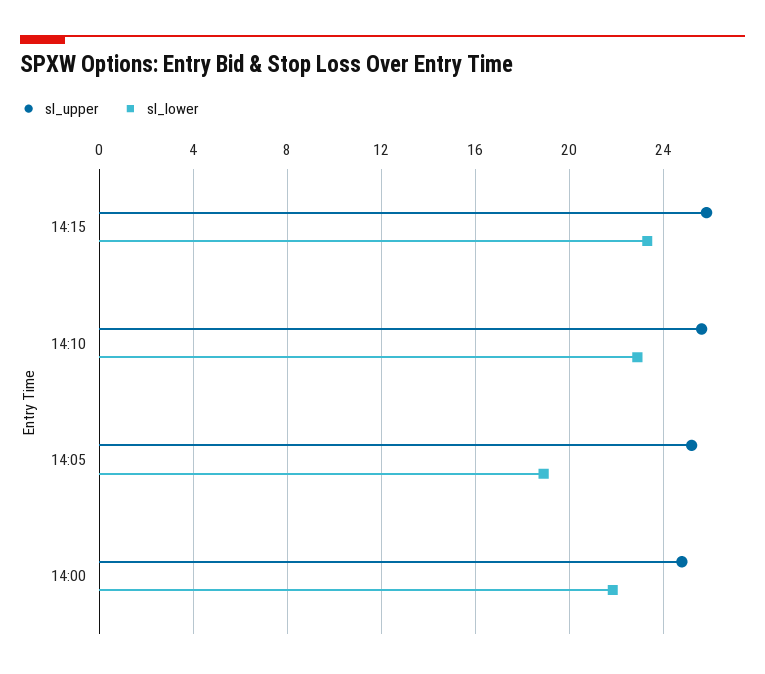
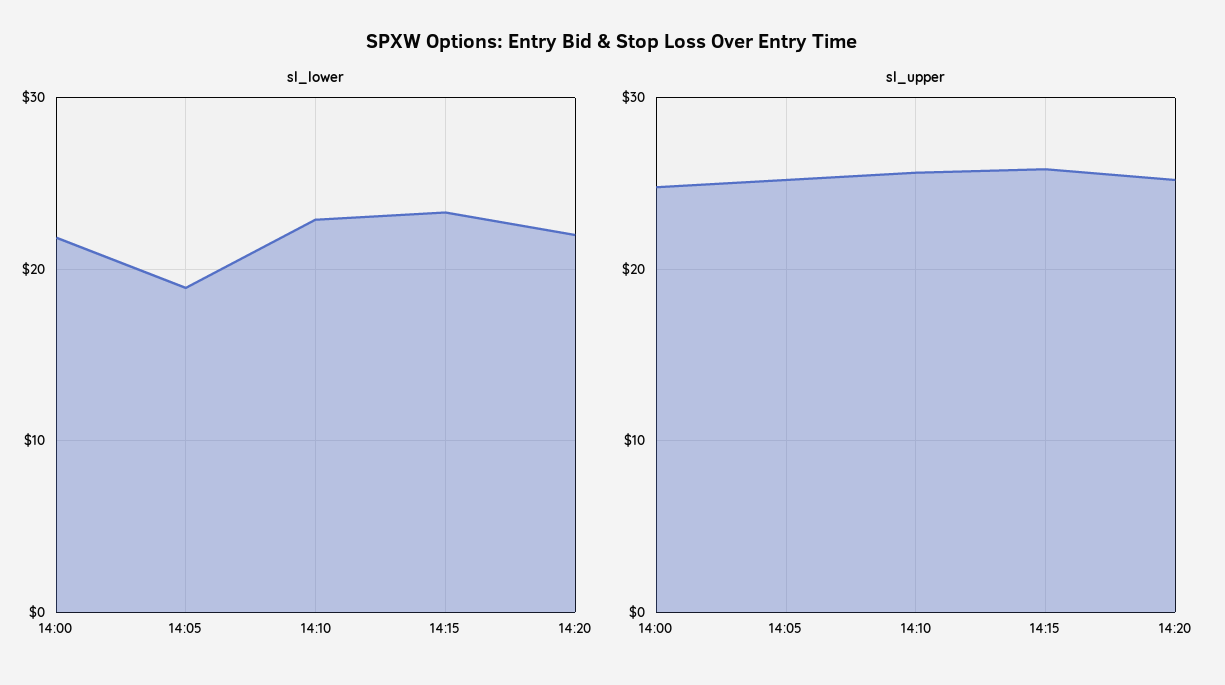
sl_lower, 14:20: none -> 22
sl_upper, 14:20: none -> 25

